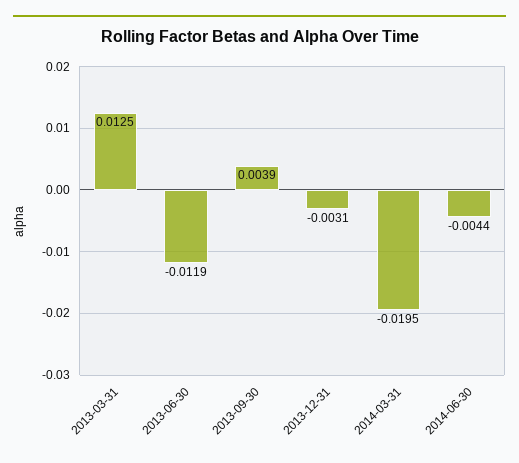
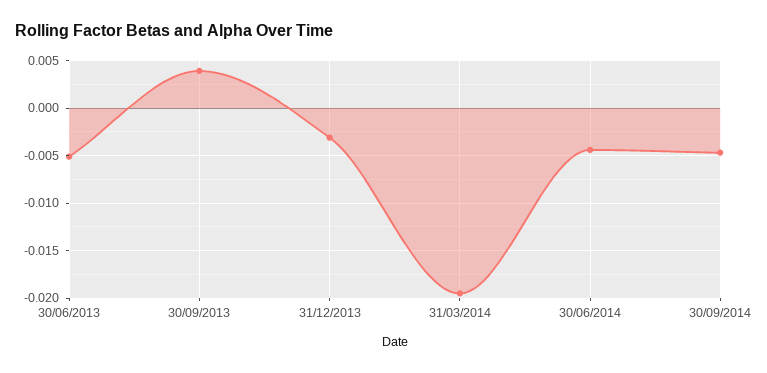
2013-03-31: 0.0125 -> none
2013-06-30: -0.0119 -> -0.005
30/09/2014: none -> -0.005

